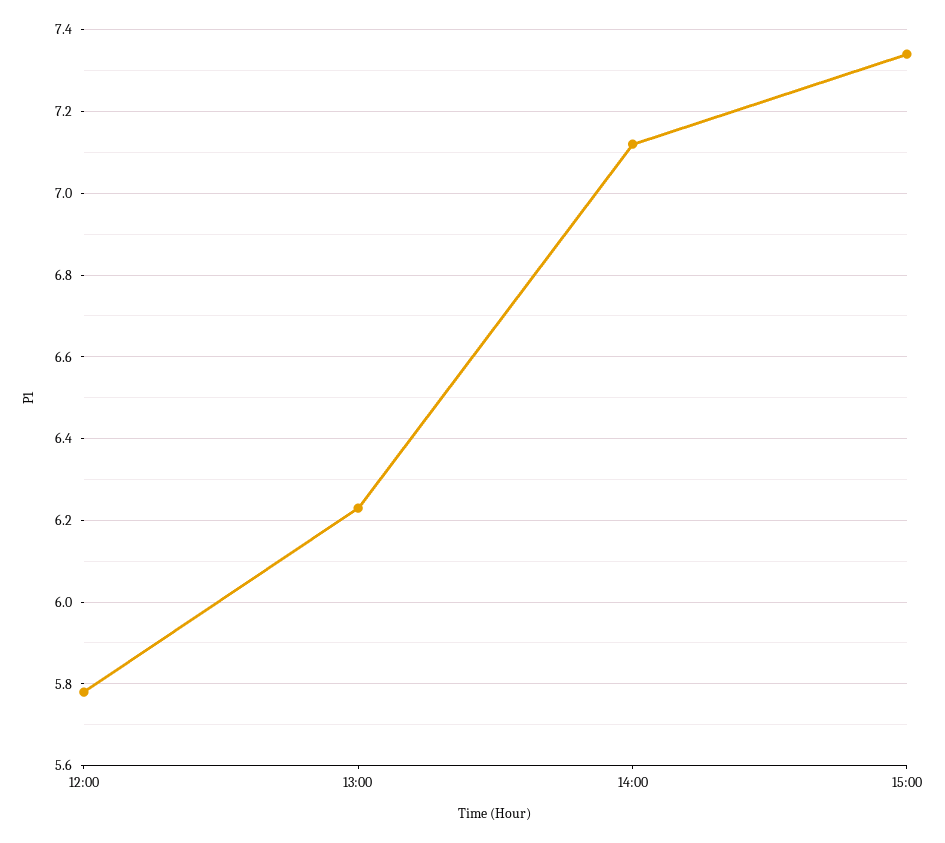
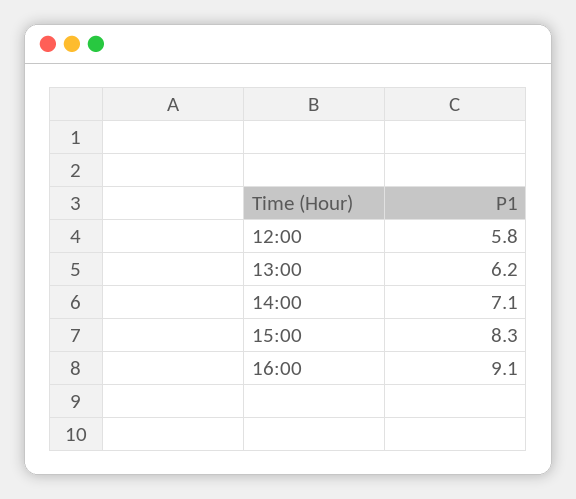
15:00: 7.35 -> 8.3
16:00: none -> 9.1

